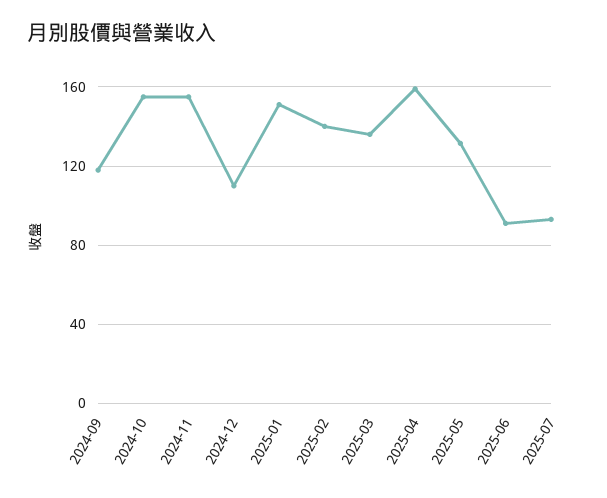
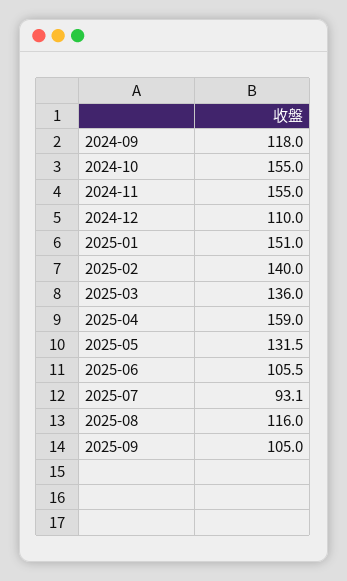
2025-06: 90 -> 105.5
2025-08: none -> 116
2025-09: none -> 105

